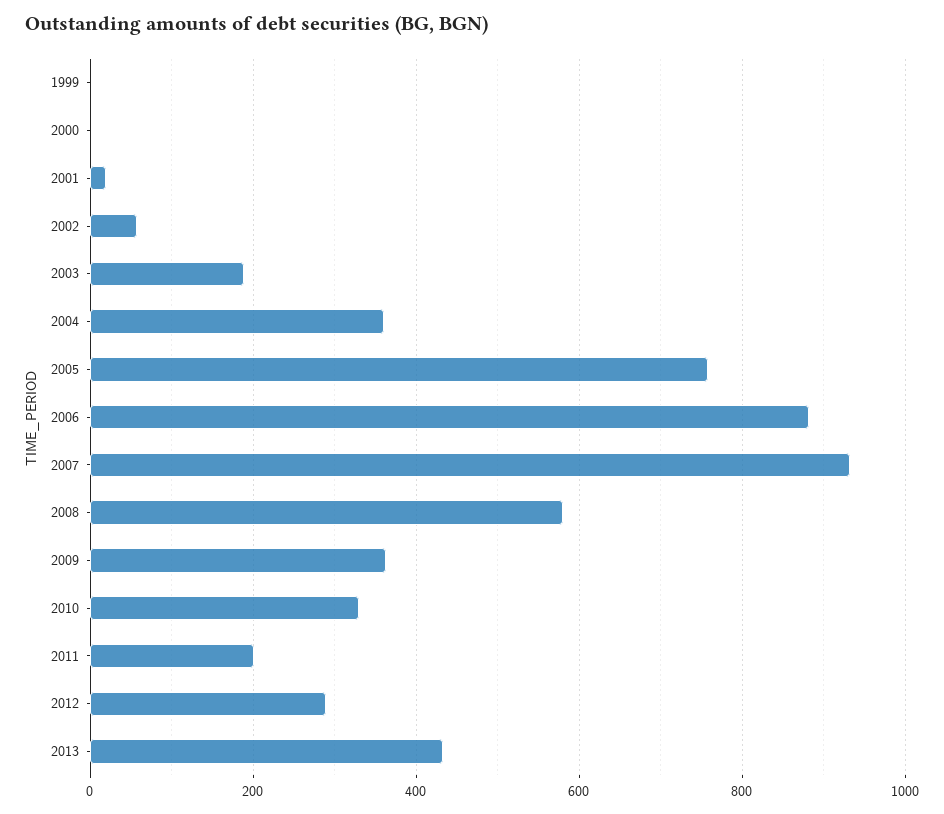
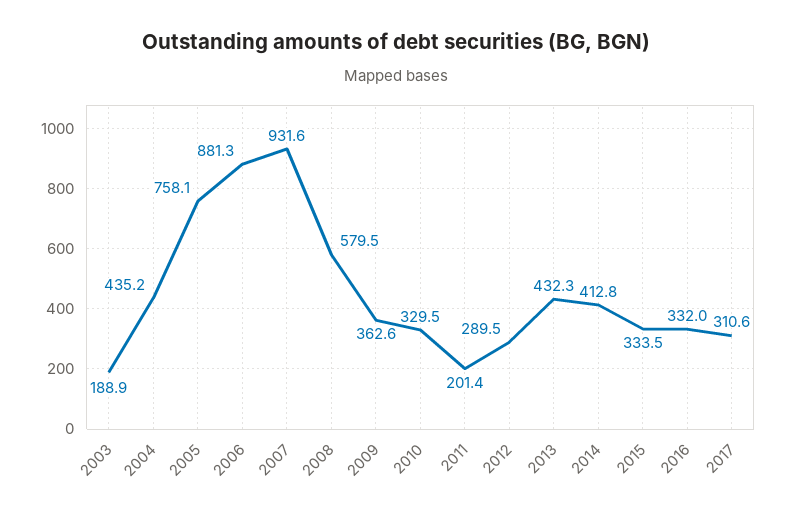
1999: 0 -> none
2000: 0 -> none
2001: 20 -> none
2002: 60 -> none
2004: 360 -> 435.2
2014: none -> 412.8
2015: none -> 333.5
2016: none -> 332
2017: none -> 310.6

